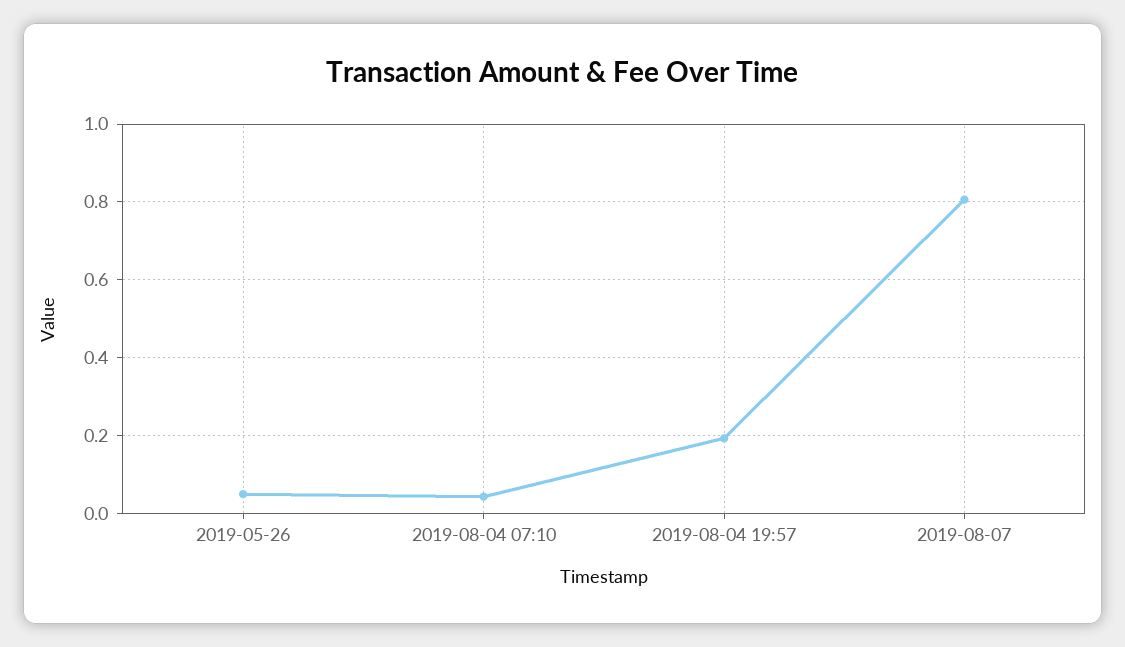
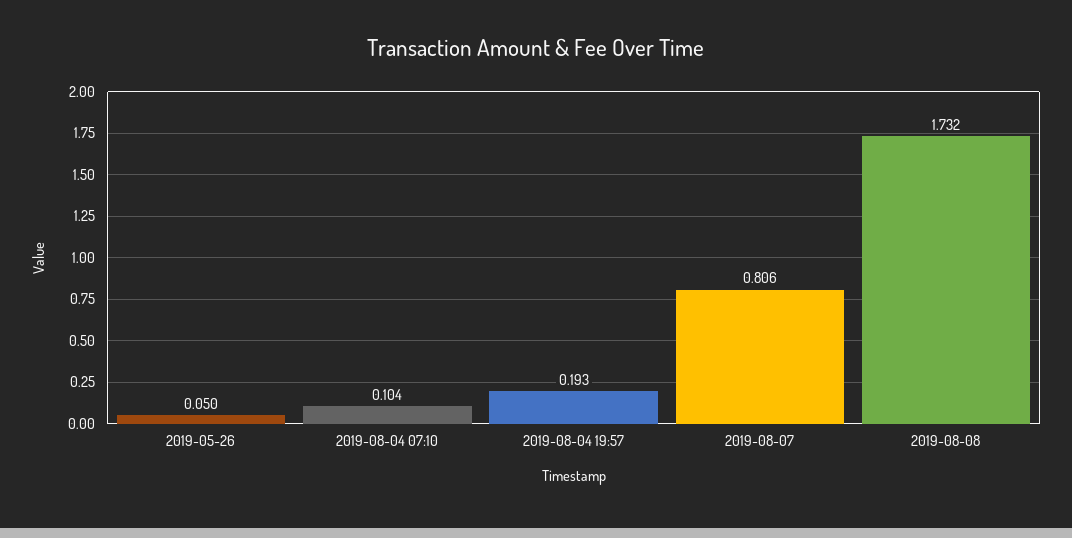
2019-08-04 07:10: 0.04 -> 0.104
2019-08-08: none -> 1.732

